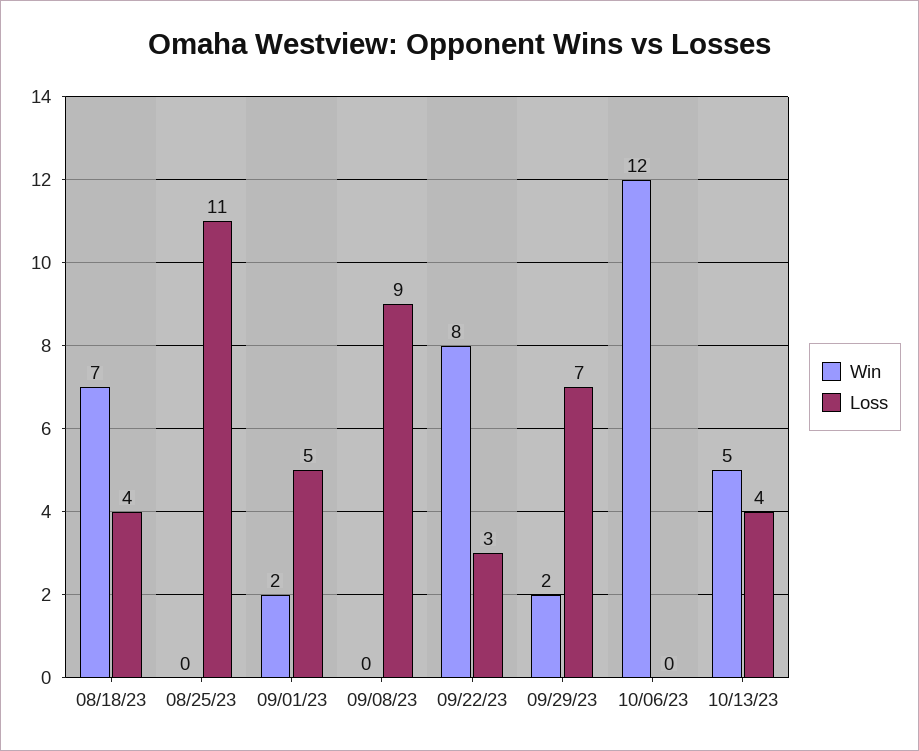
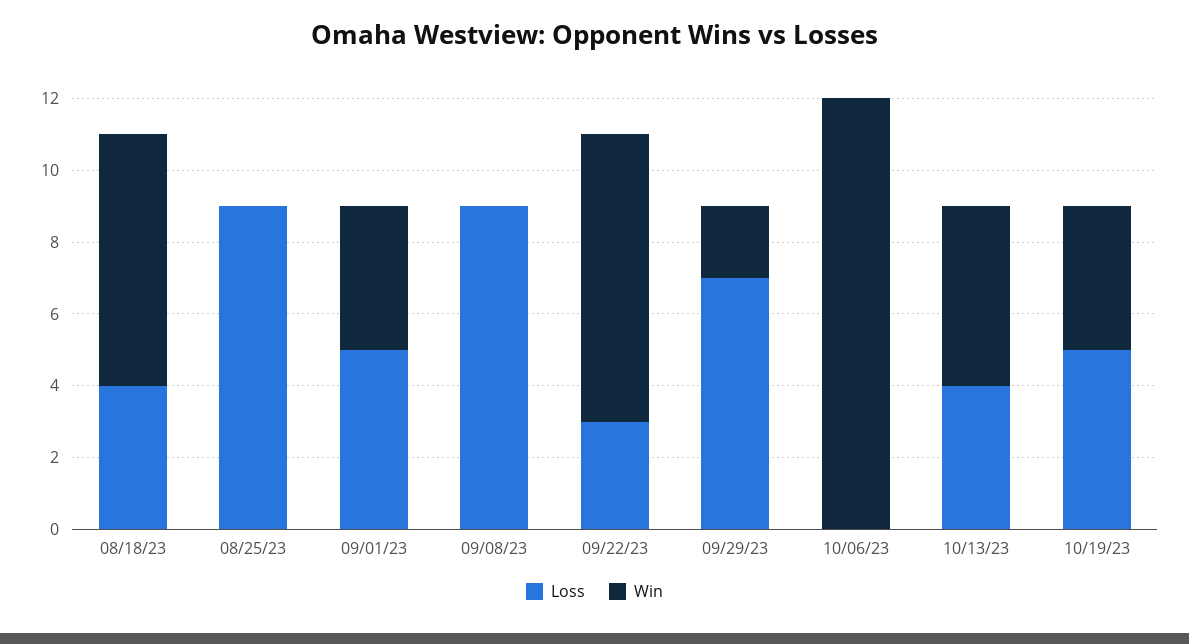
Loss, 08/25/23: 11 -> 9
Win, 09/01/23: 2 -> 4
Loss, 10/19/23: none -> 5
Win, 10/19/23: none -> 4

